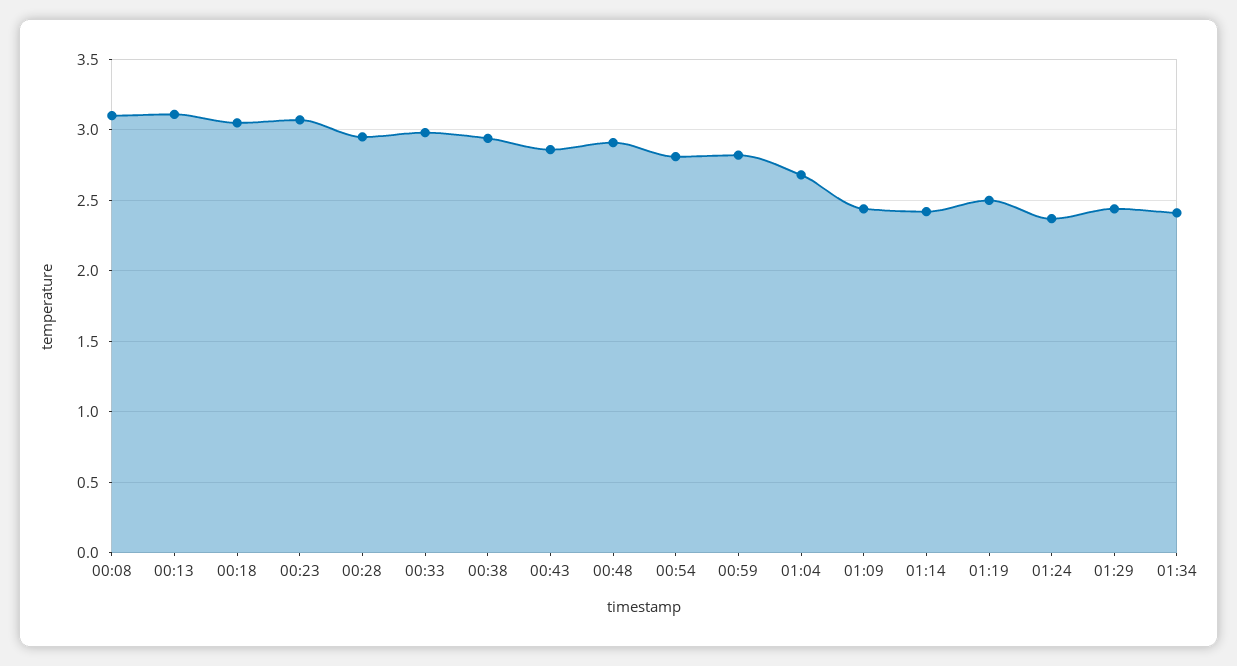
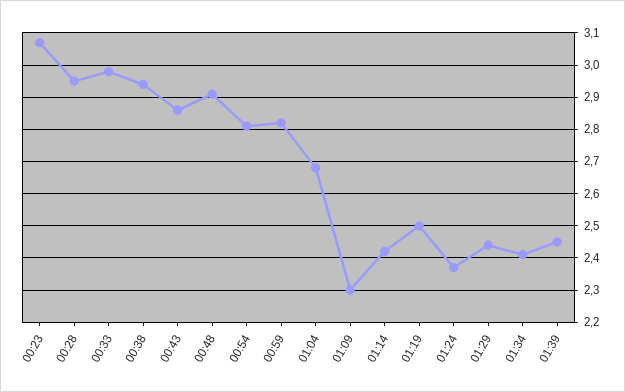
00:08: 3.1 -> none
00:13: 3.1 -> none
00:18: 3.05 -> none
01:09: 2.45 -> 2.3
01:39: none -> 2.45

